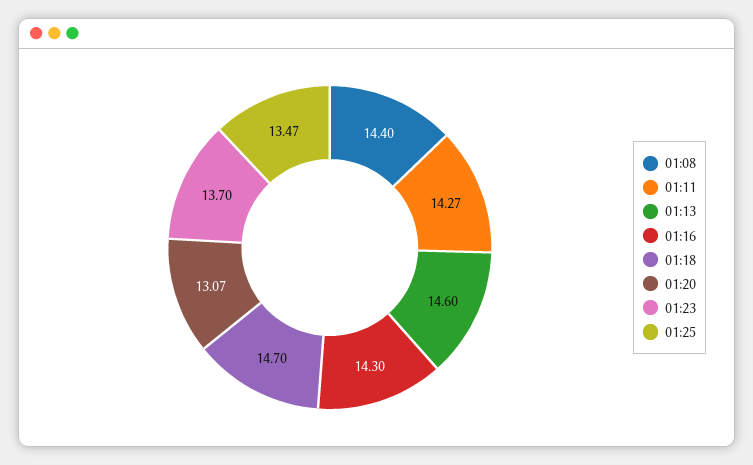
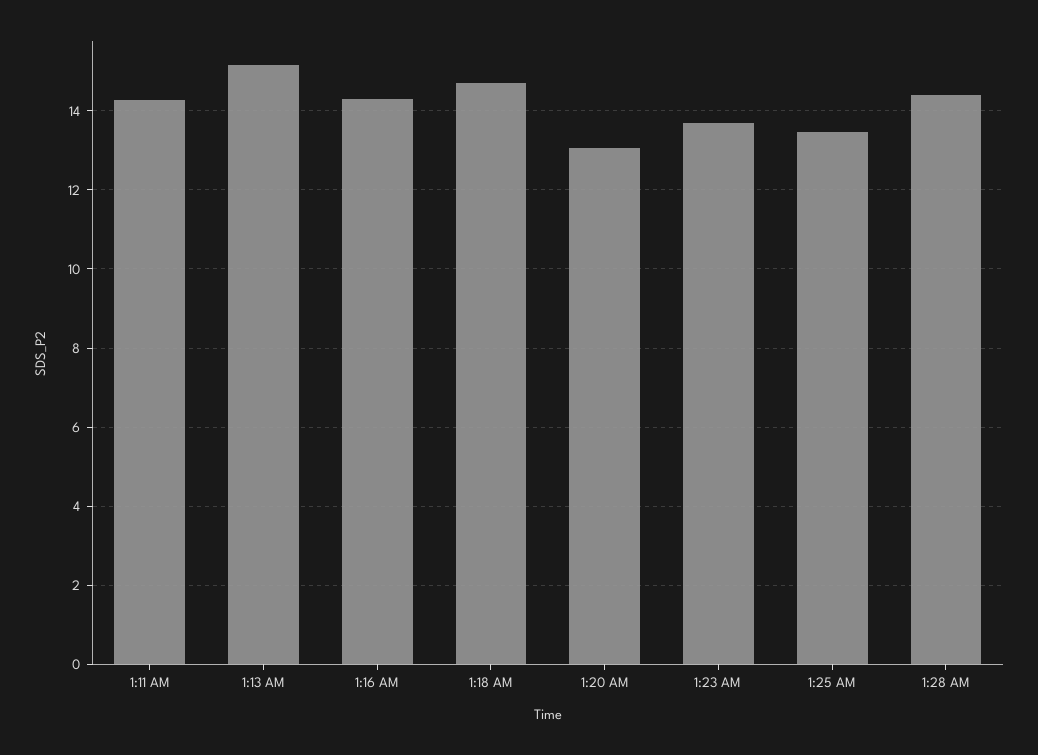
01:08: 14.4 -> none
01:13: 14.6 -> 15.2
1:28 AM: none -> 14.4

